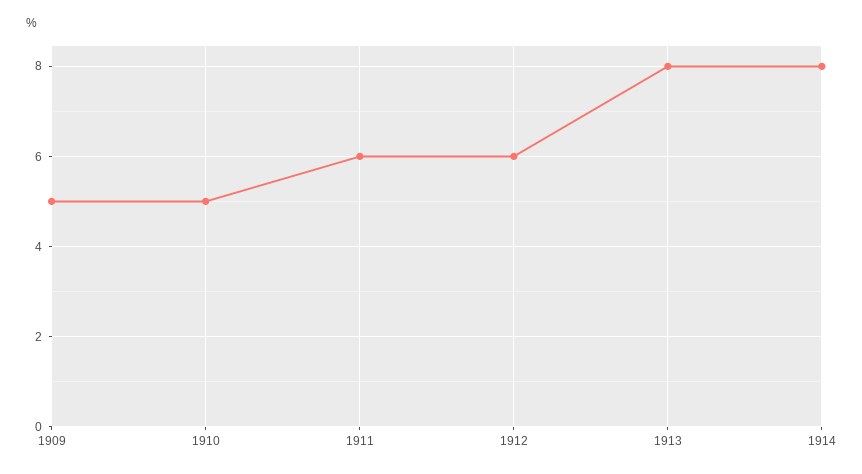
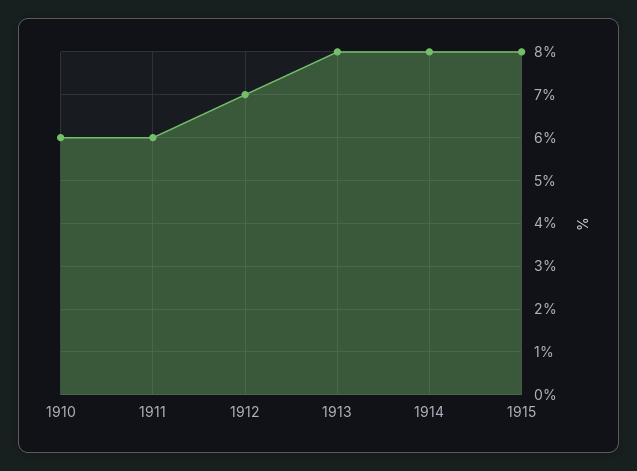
1909: 5 -> none
1910: 5 -> 6
1912: 6 -> 7
1915: none -> 8

